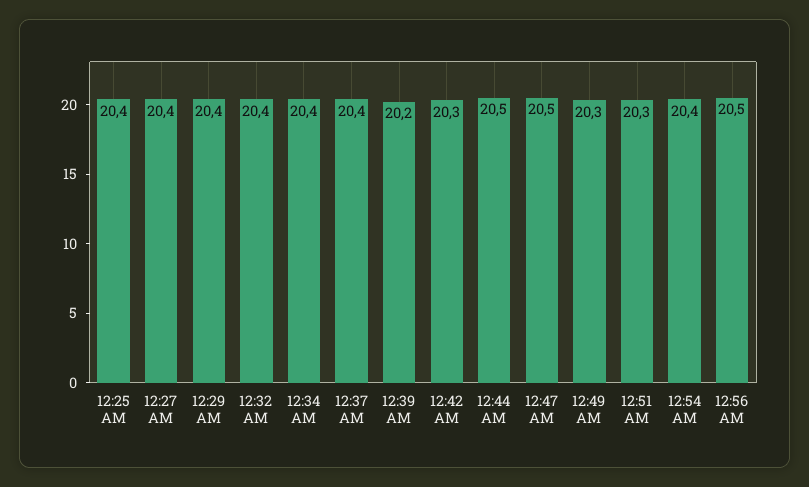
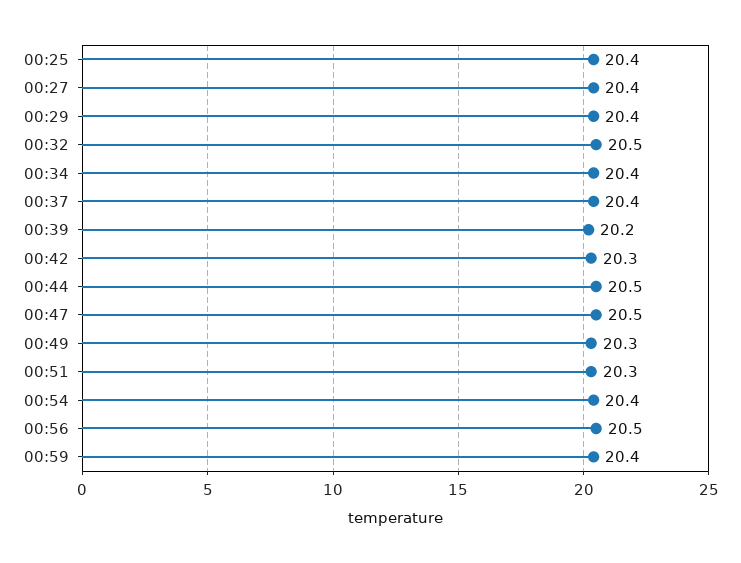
12:32 AM: 20.4 -> 20.5
00:59: none -> 20.4

